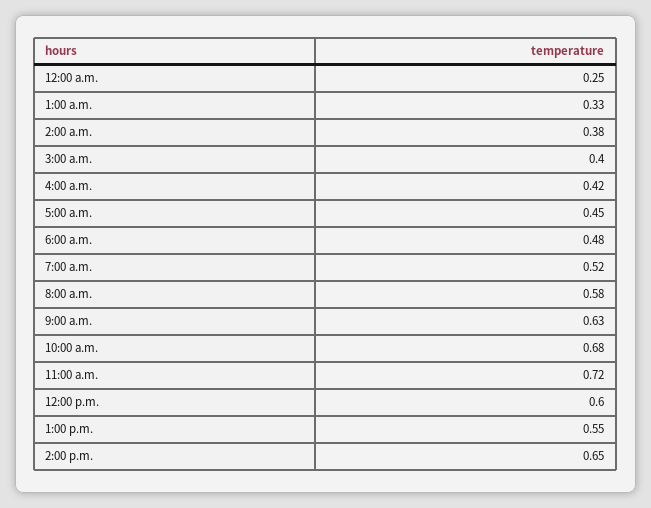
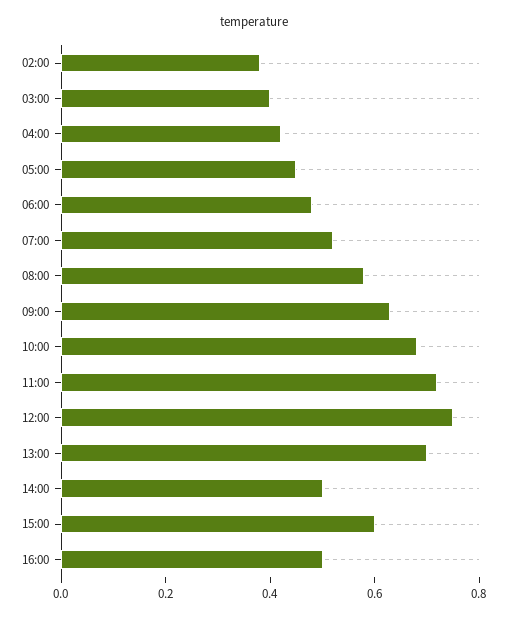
12:00 a.m.: 0.25 -> none
1:00 a.m.: 0.33 -> none
12:00 p.m.: 0.6 -> 0.75
1:00 p.m.: 0.55 -> 0.7
2:00 p.m.: 0.65 -> 0.5
15:00: none -> 0.6
16:00: none -> 0.5

